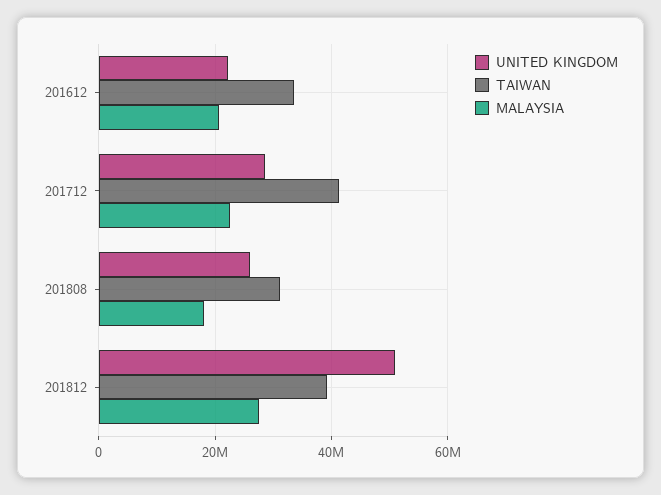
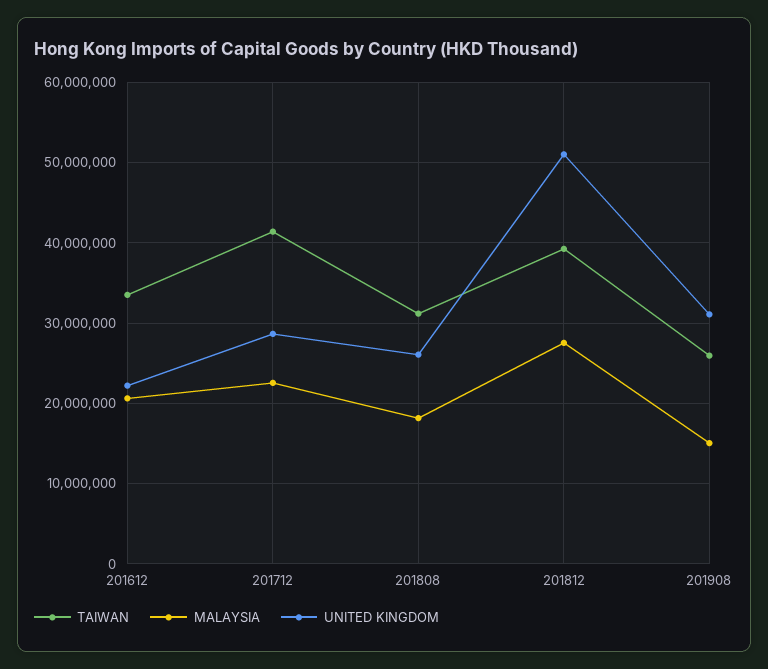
TAIWAN, 201908: none -> 26000000
MALAYSIA, 201908: none -> 15000000
UNITED KINGDOM, 201908: none -> 31000000

